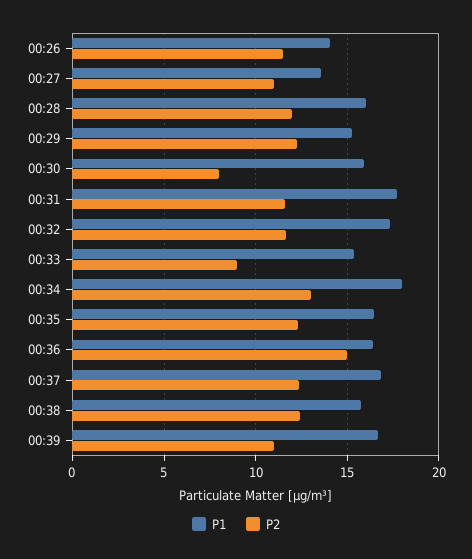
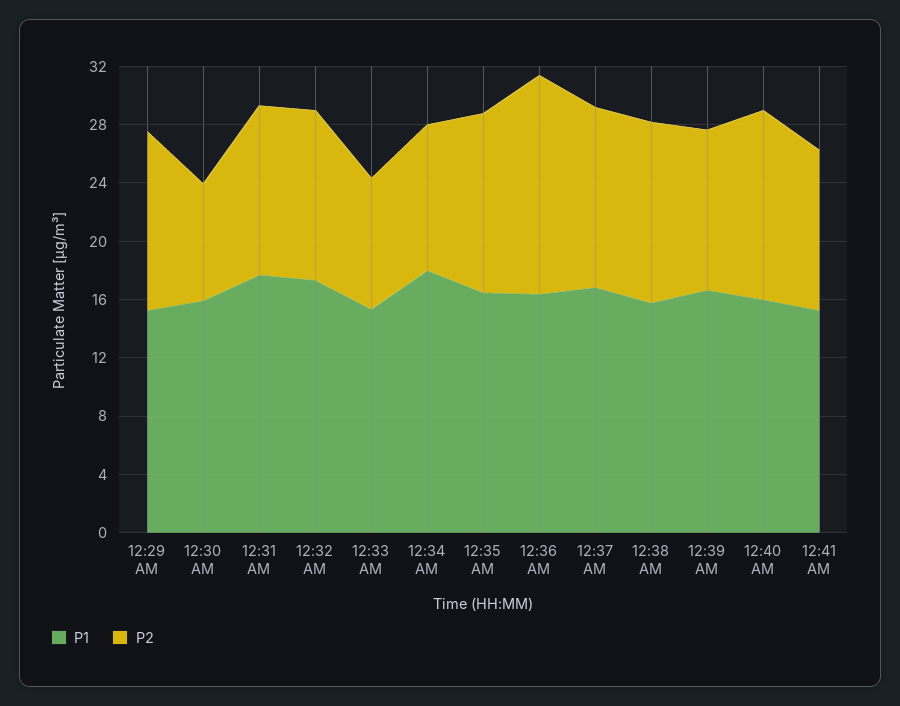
P1, 00:26: 14 -> none
P2, 00:26: 11.5 -> none
P1, 00:27: 13.5 -> none
P2, 00:27: 11 -> none
P1, 00:28: 16 -> none
P2, 00:28: 12 -> none
P2, 00:34: 13 -> 10
P1, 12:40 AM: none -> 16
P2, 12:40 AM: none -> 13
P1, 12:41 AM: none -> 15
P2, 12:41 AM: none -> 11

